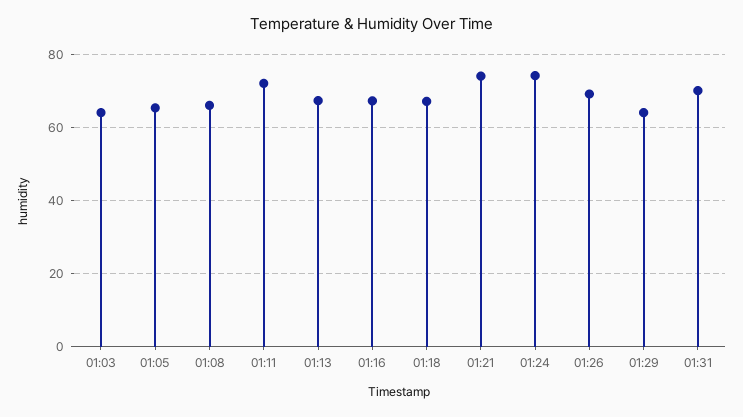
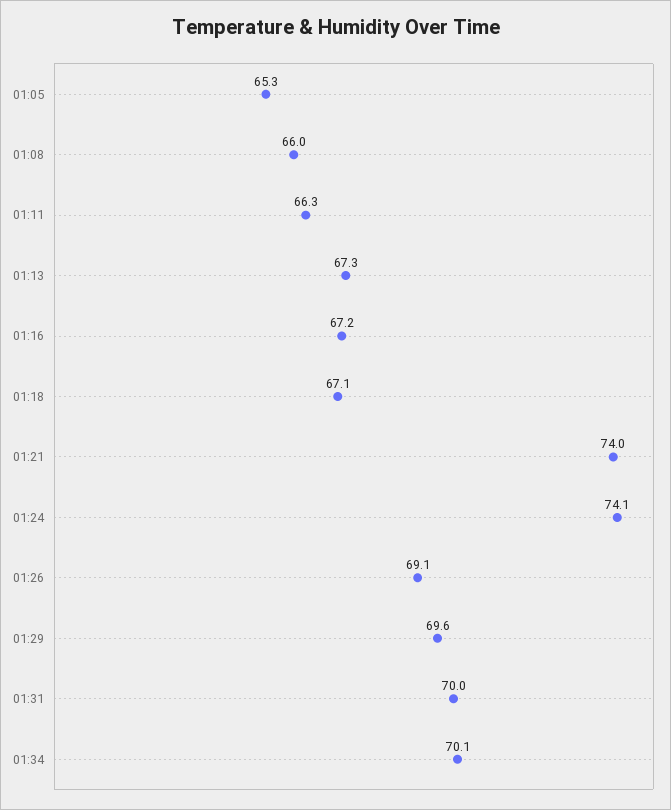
01:03: 64 -> none
01:11: 72 -> 66.3
01:29: 64 -> 69.6
01:34: none -> 70.1

